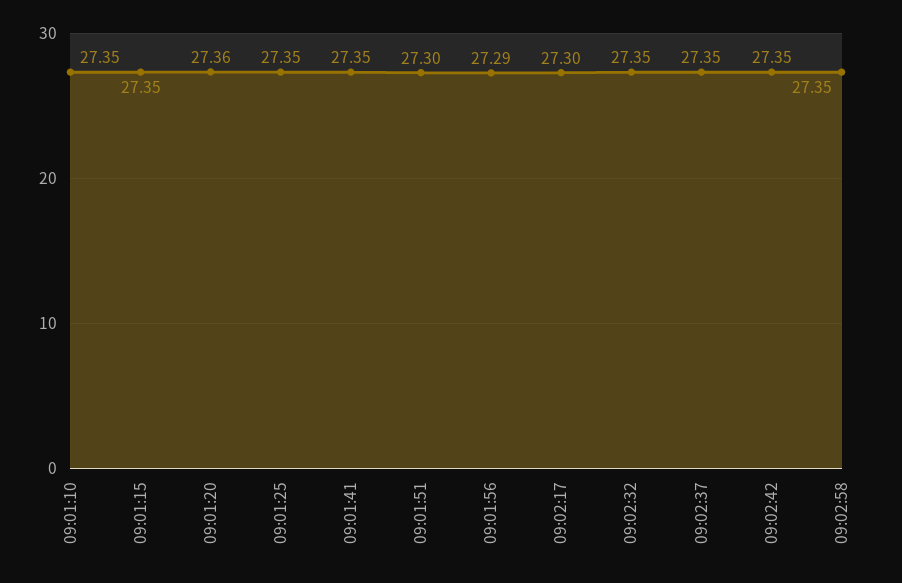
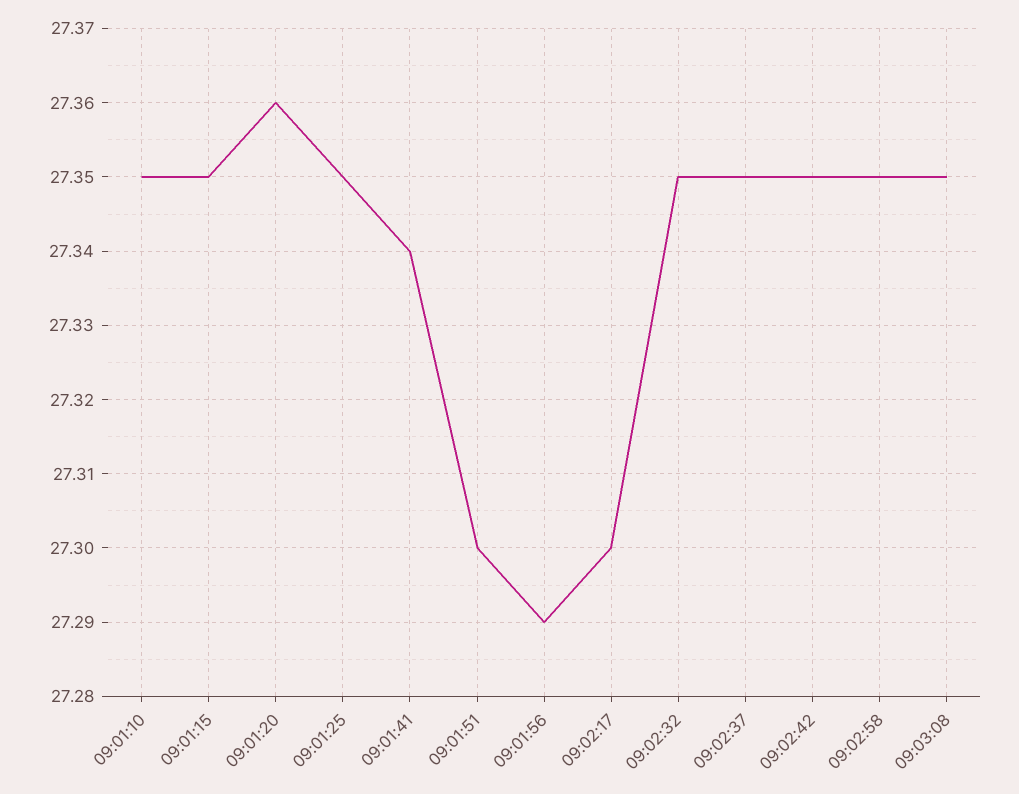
09:01:41: 27.35 -> 27.34
09:03:08: none -> 27.35

